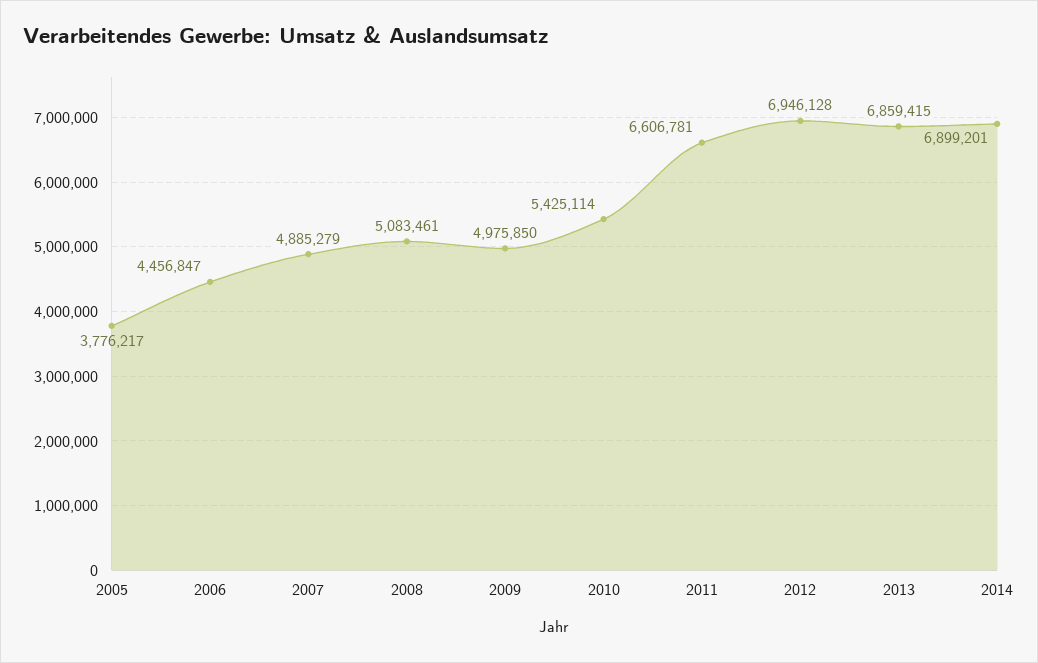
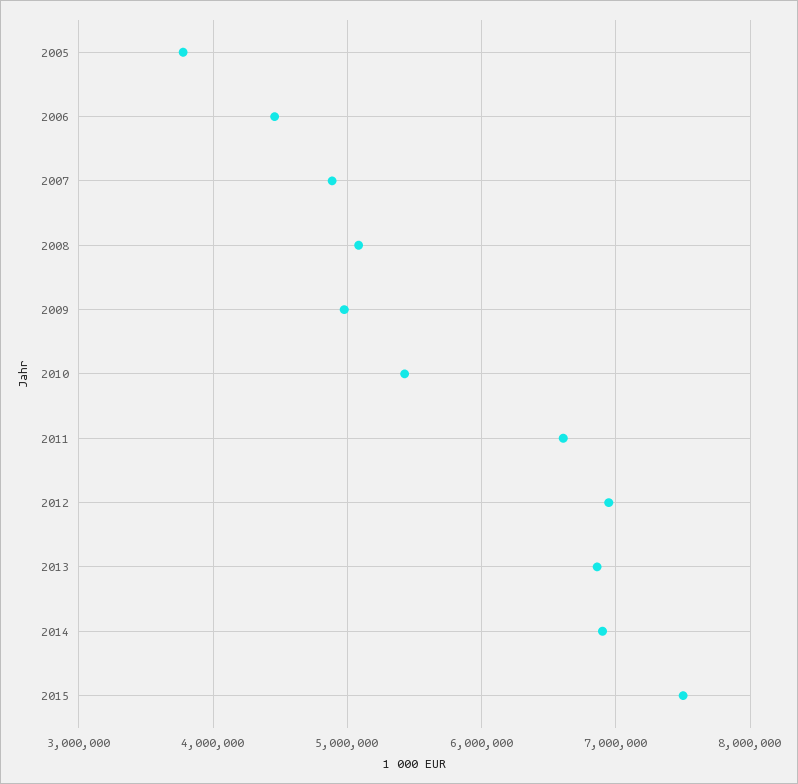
2015: none -> 7500000

